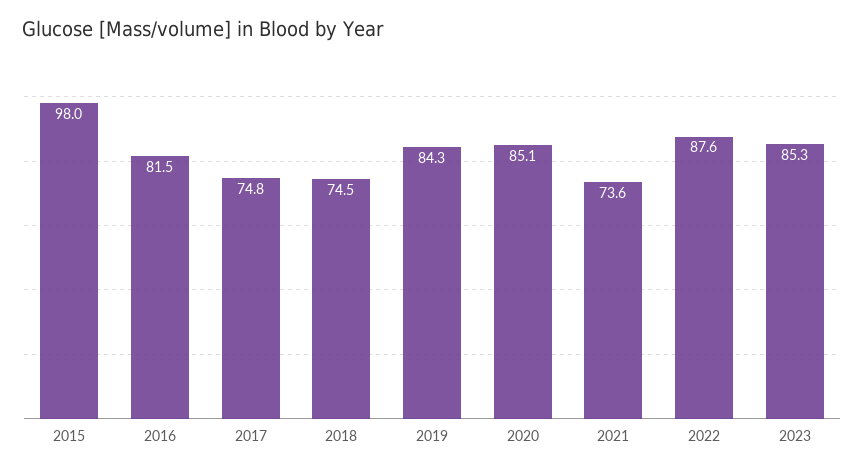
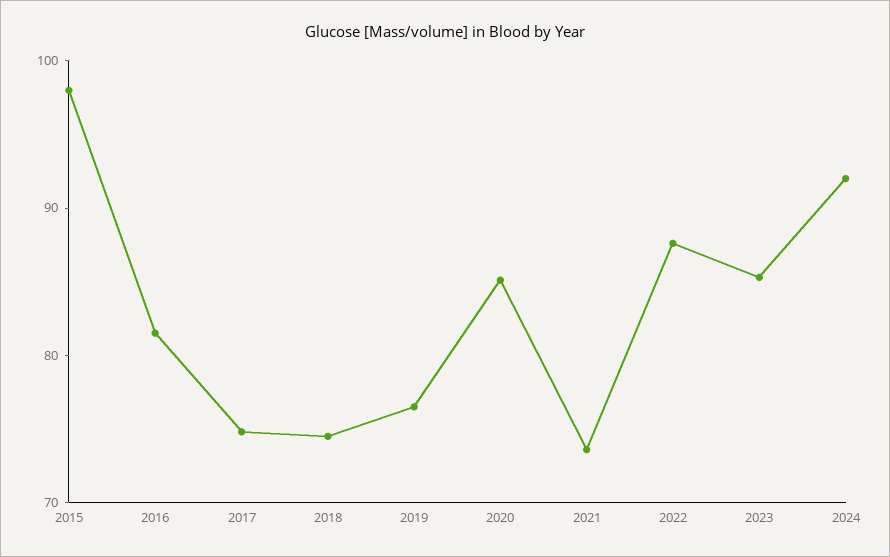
2019: 84.3 -> 76
2024: none -> 92

